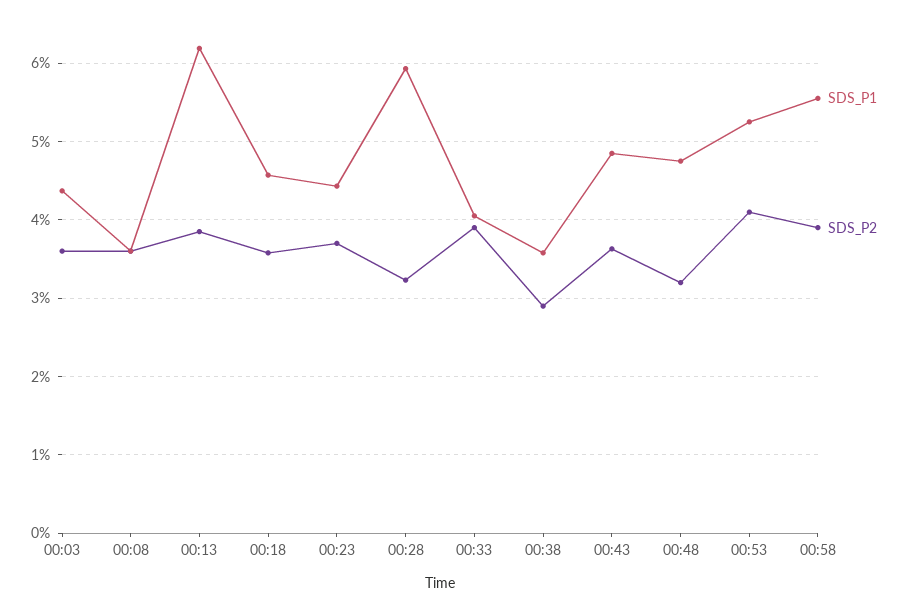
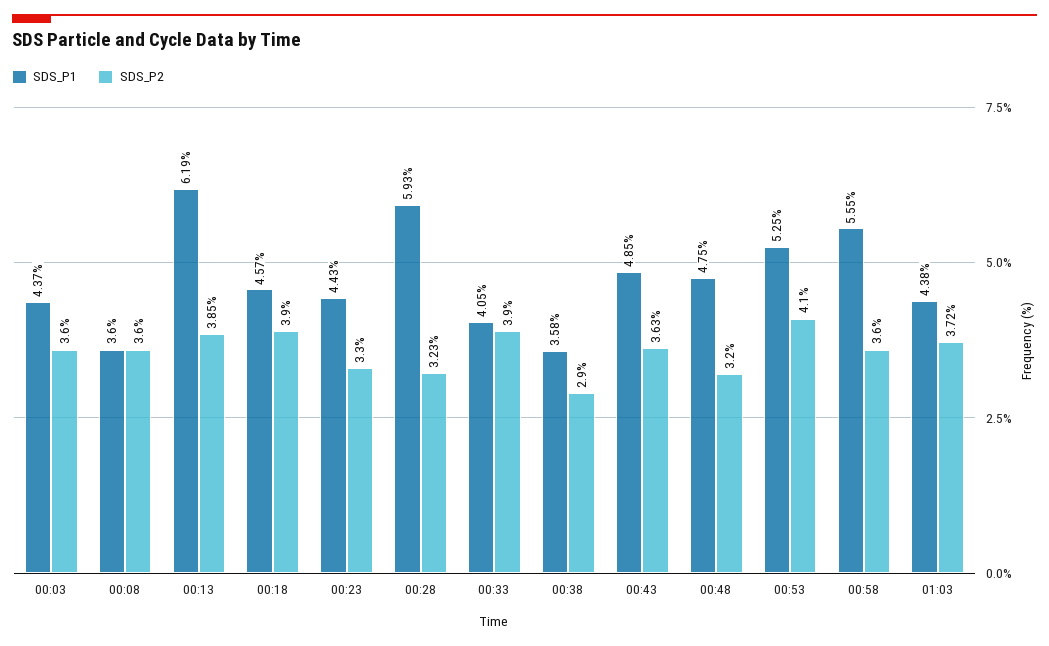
SDS_P2, 00:18: 3.6 -> 3.9
SDS_P2, 00:23: 3.7 -> 3.3
SDS_P2, 00:58: 3.9 -> 3.6
SDS_P1, 01:03: none -> 4.38
SDS_P2, 01:03: none -> 3.72

